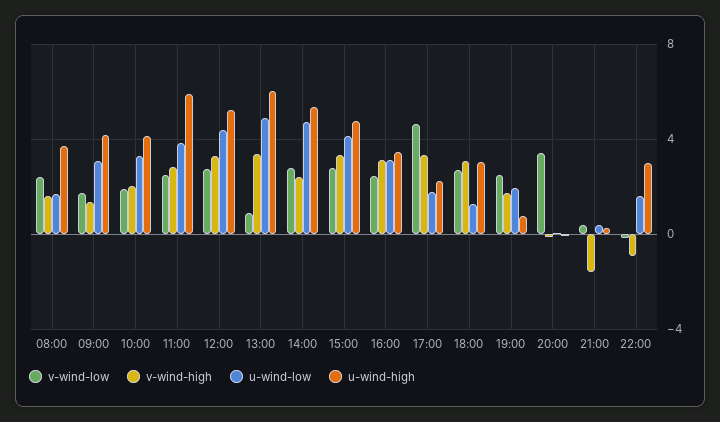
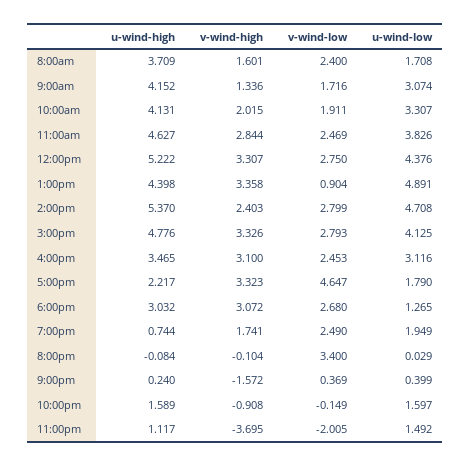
u-wind-high, 11:00: 6 -> 4.627
u-wind-high, 13:00: 6 -> 4.398
u-wind-high, 22:00: 3 -> 1.589
u-wind-high, 11:00pm: none -> 1.117
v-wind-high, 11:00pm: none -> -3.695
v-wind-low, 11:00pm: none -> -2.005
u-wind-low, 11:00pm: none -> 1.492

